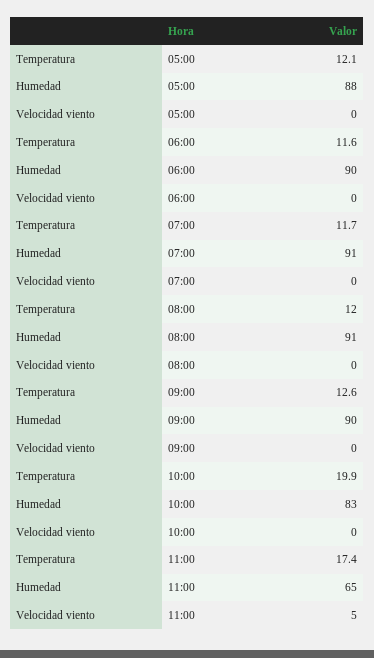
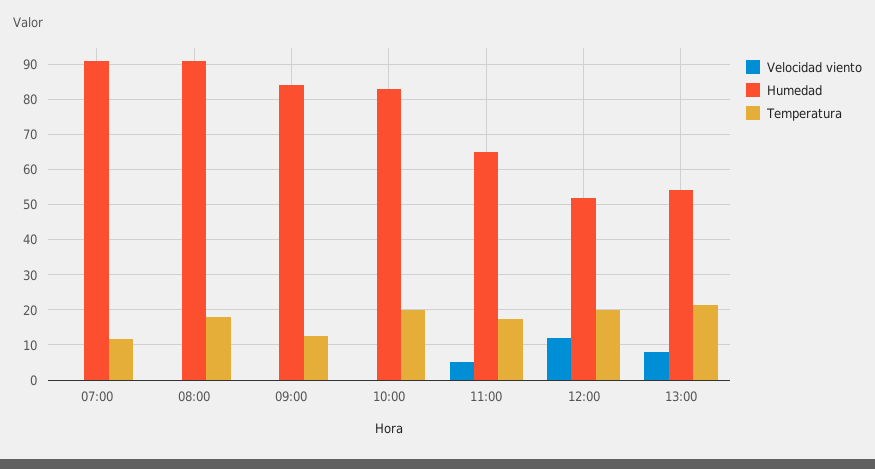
Temperatura, 05:00: 12.1 -> none
Humedad, 05:00: 88 -> none
Velocidad viento, 05:00: 0 -> none
Temperatura, 06:00: 11.6 -> none
Humedad, 06:00: 90 -> none
Velocidad viento, 06:00: 0 -> none
Temperatura, 08:00: 12 -> 18
Humedad, 09:00: 90 -> 84
Velocidad viento, 12:00: none -> 12
Humedad, 12:00: none -> 52
Temperatura, 12:00: none -> 20
Velocidad viento, 13:00: none -> 8
Humedad, 13:00: none -> 54
Temperatura, 13:00: none -> 22

